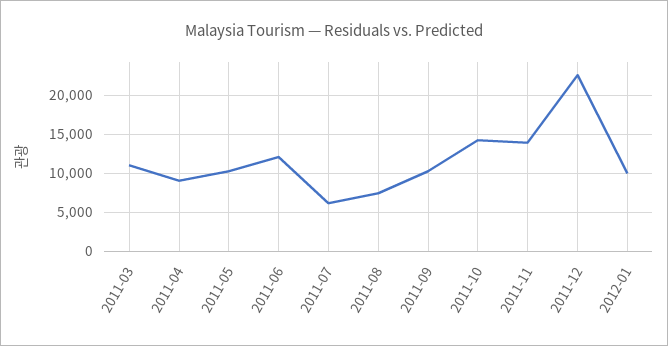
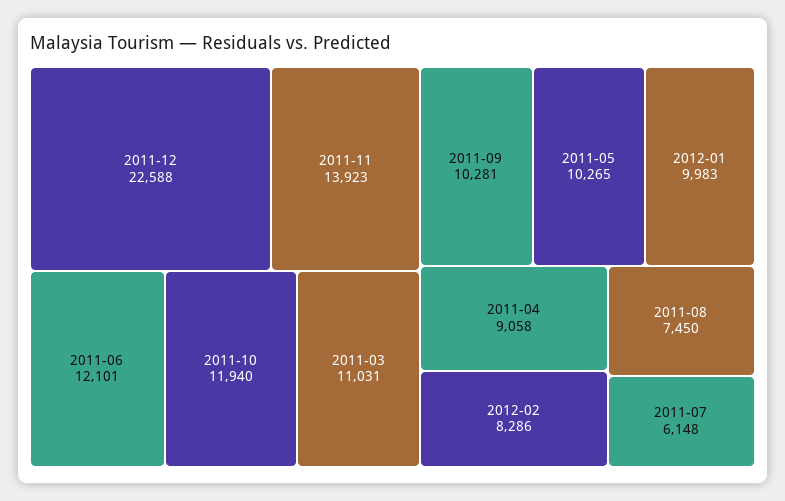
2011-10: 14000 -> 11940
2012-02: none -> 8286

